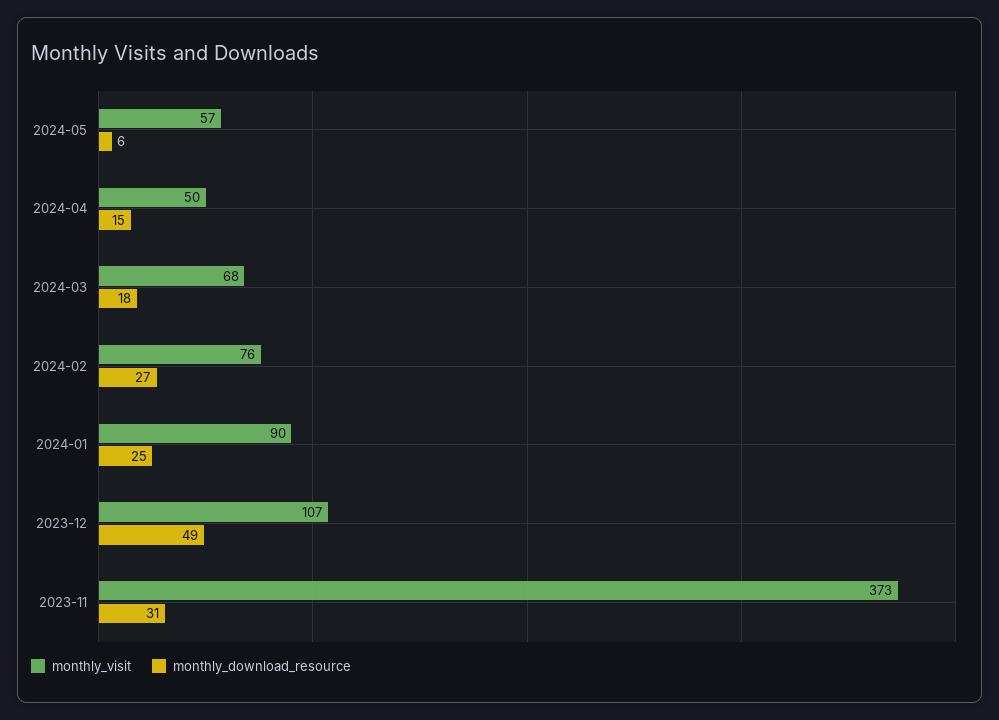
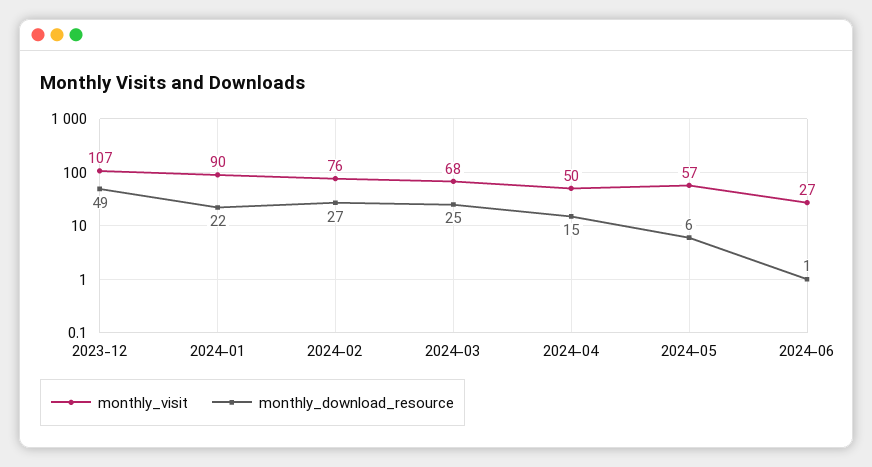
monthly_download_resource, 2024-03: 18 -> 25
monthly_download_resource, 2024-01: 25 -> 22
monthly_visit, 2023-11: 373 -> none
monthly_download_resource, 2023-11: 31 -> none
monthly_visit, 2024-06: none -> 27
monthly_download_resource, 2024-06: none -> 1

